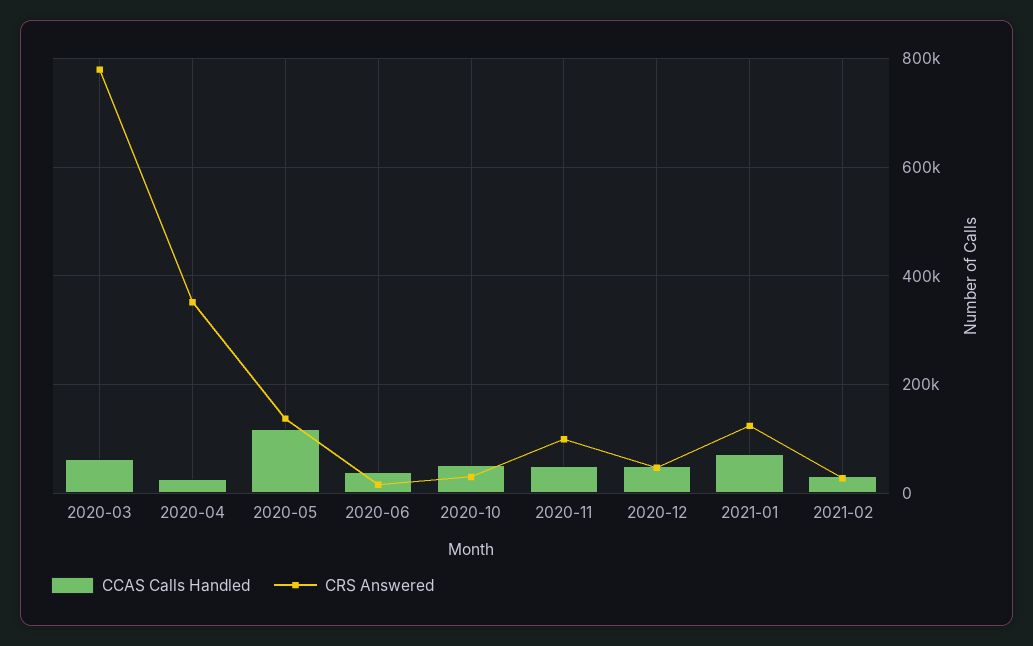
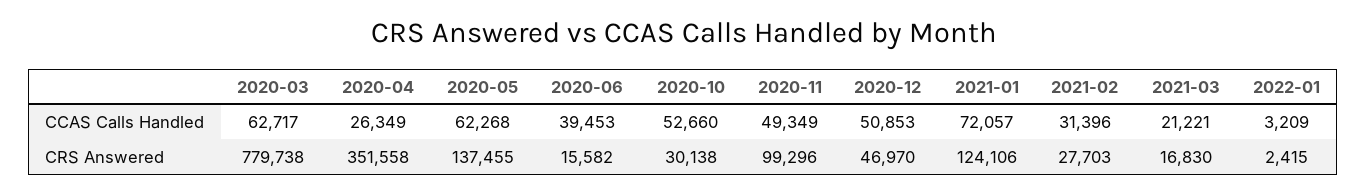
CCAS Calls Handled, 2020-05: 120000 -> 62268
CCAS Calls Handled, 2021-03: none -> 21221
CCAS Calls Handled, 2022-01: none -> 3209
CRS Answered, 2021-03: none -> 16830
CRS Answered, 2022-01: none -> 2415

